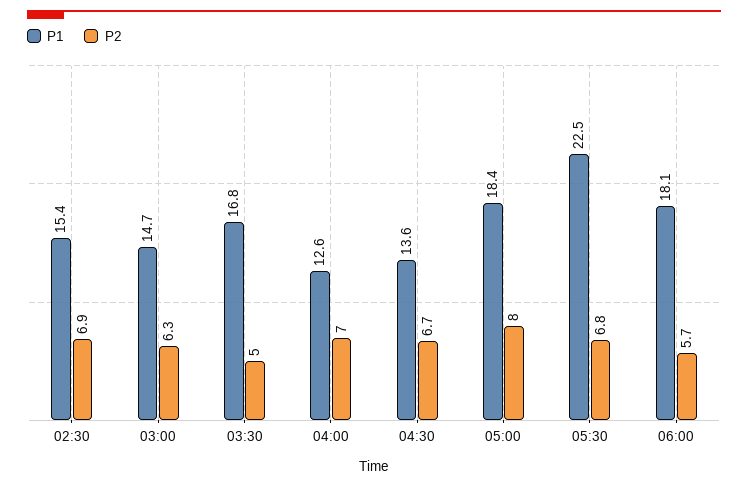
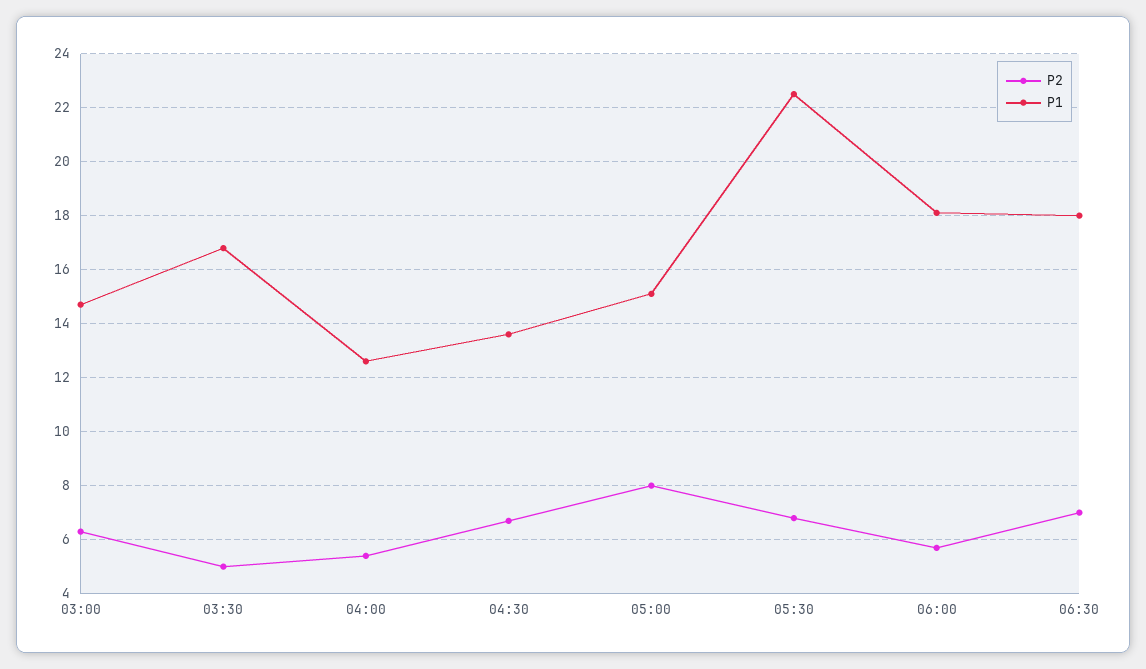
P1, 02:30: 15.4 -> none
P2, 02:30: 6.9 -> none
P2, 04:00: 7 -> 5.5
P1, 05:00: 18.4 -> 15
P2, 06:30: none -> 7
P1, 06:30: none -> 18

